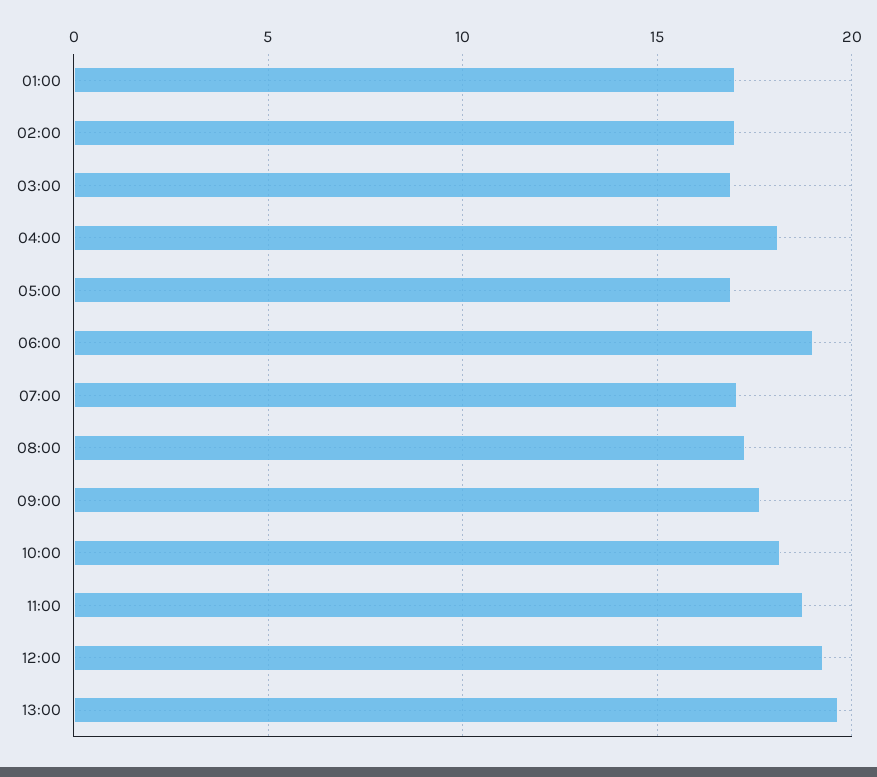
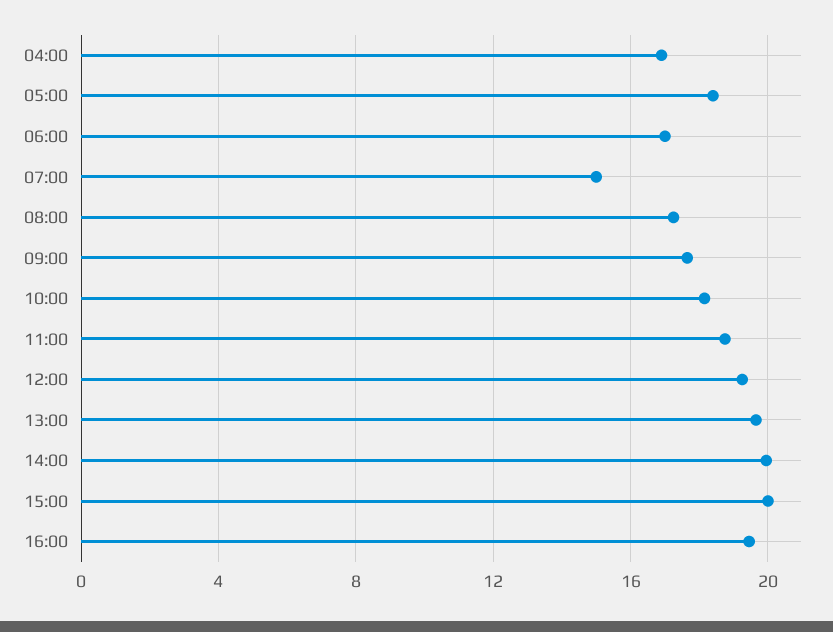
01:00: 17 -> none
02:00: 17 -> none
03:00: 17 -> none
04:00: 18 -> 17
05:00: 17 -> 18.5
06:00: 19 -> 17
07:00: 17 -> 15
14:00: none -> 20
15:00: none -> 20
16:00: none -> 19.5

